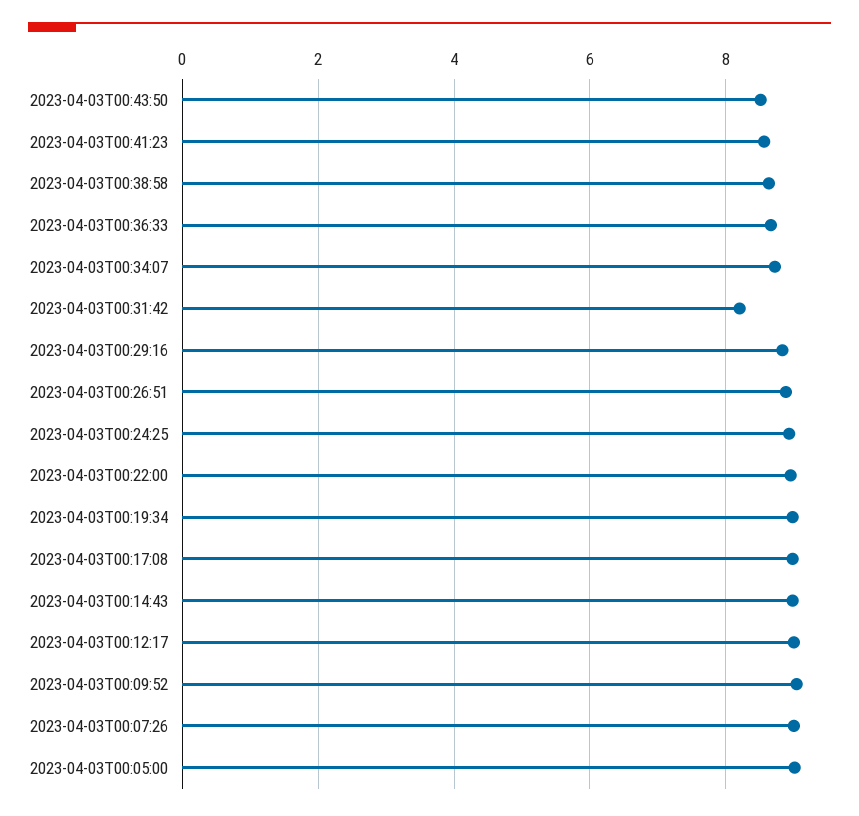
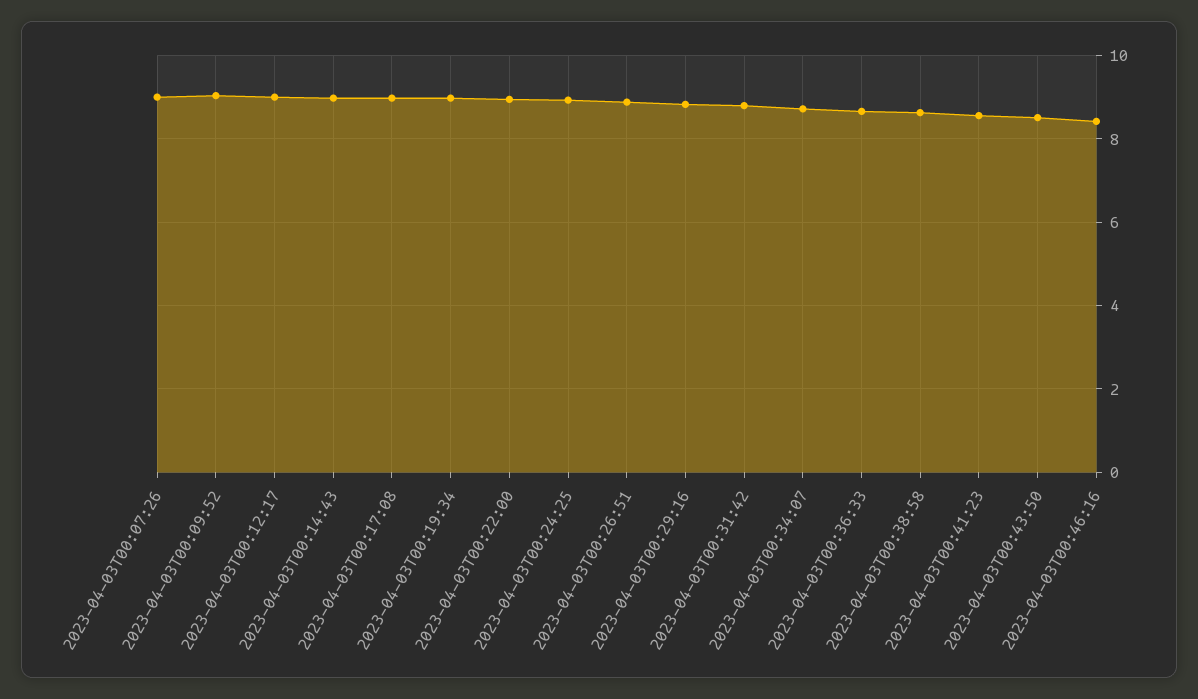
2023-04-03T00:31:42: 8.2 -> 8.8
2023-04-03T00:05:00: 9 -> none
2023-04-03T00:46:16: none -> 8.4

